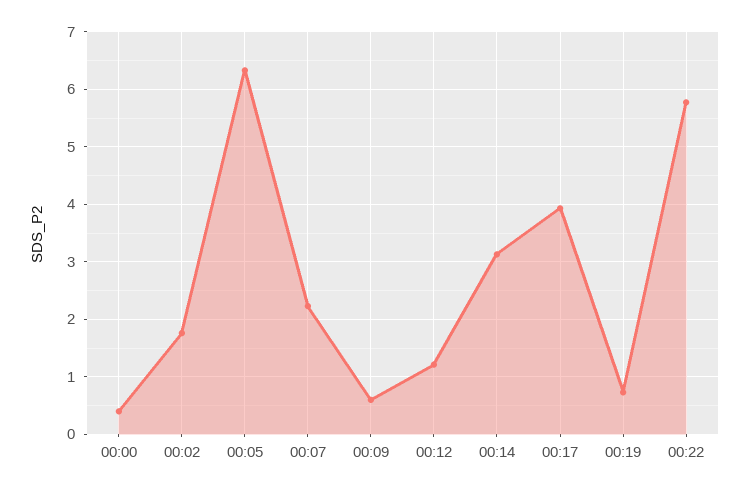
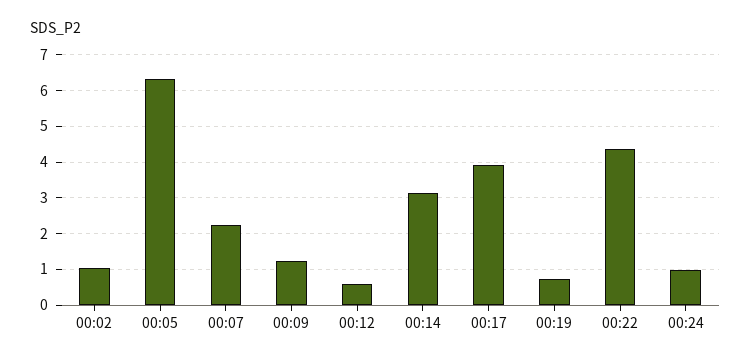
00:00: 0.4 -> none
00:02: 1.8 -> 1
00:09: 0.6 -> 1.2
00:12: 1.2 -> 0.6
00:22: 5.8 -> 4.4
00:24: none -> 1

